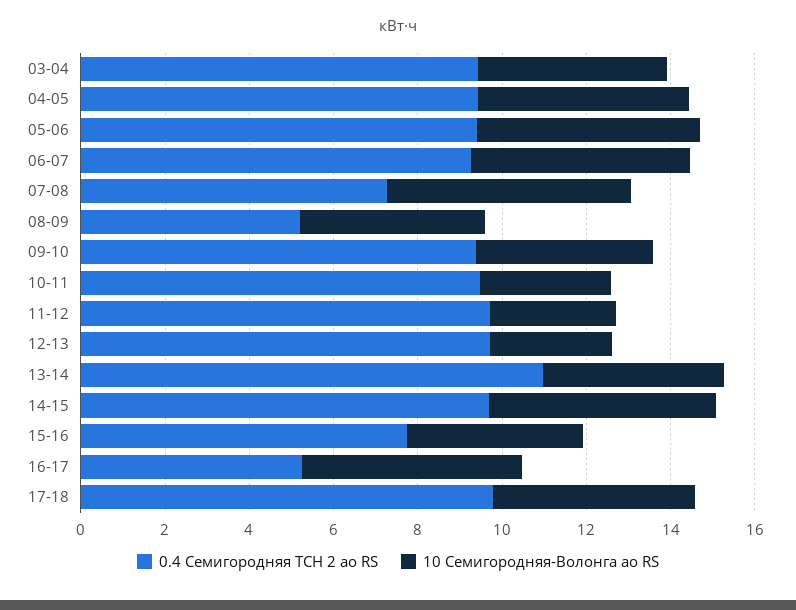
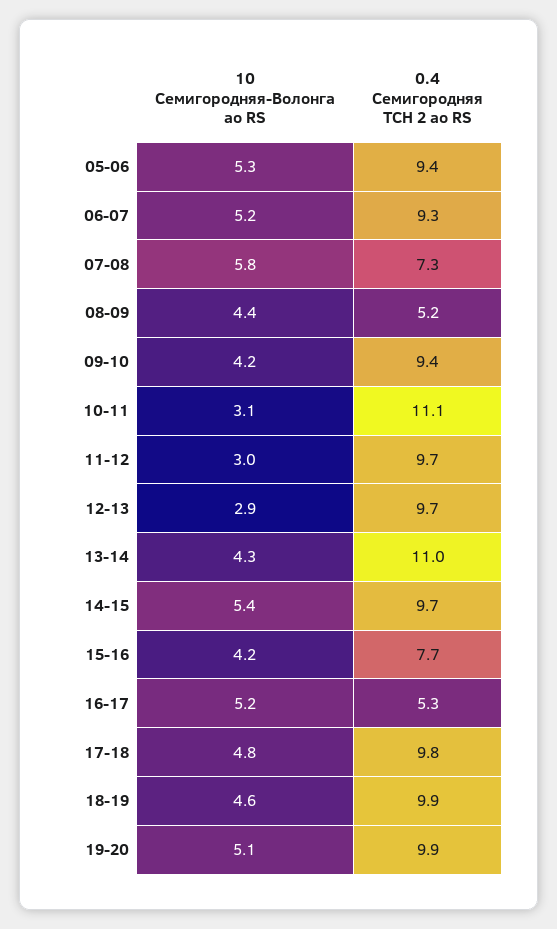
0.4 Семигородняя ТСН 2 ао RS, 03-04: 9.5 -> none
10 Семигородняя-Волонга ао RS, 03-04: 4.5 -> none
0.4 Семигородняя ТСН 2 ао RS, 04-05: 9.5 -> none
10 Семигородняя-Волонга ао RS, 04-05: 5 -> none
0.4 Семигородняя ТСН 2 ао RS, 10-11: 9.5 -> 11.1
10 Семигородняя-Волонга ао RS, 18-19: none -> 4.6
0.4 Семигородняя ТСН 2 ао RS, 18-19: none -> 9.9
10 Семигородняя-Волонга ао RS, 19-20: none -> 5.1
0.4 Семигородняя ТСН 2 ао RS, 19-20: none -> 9.9

